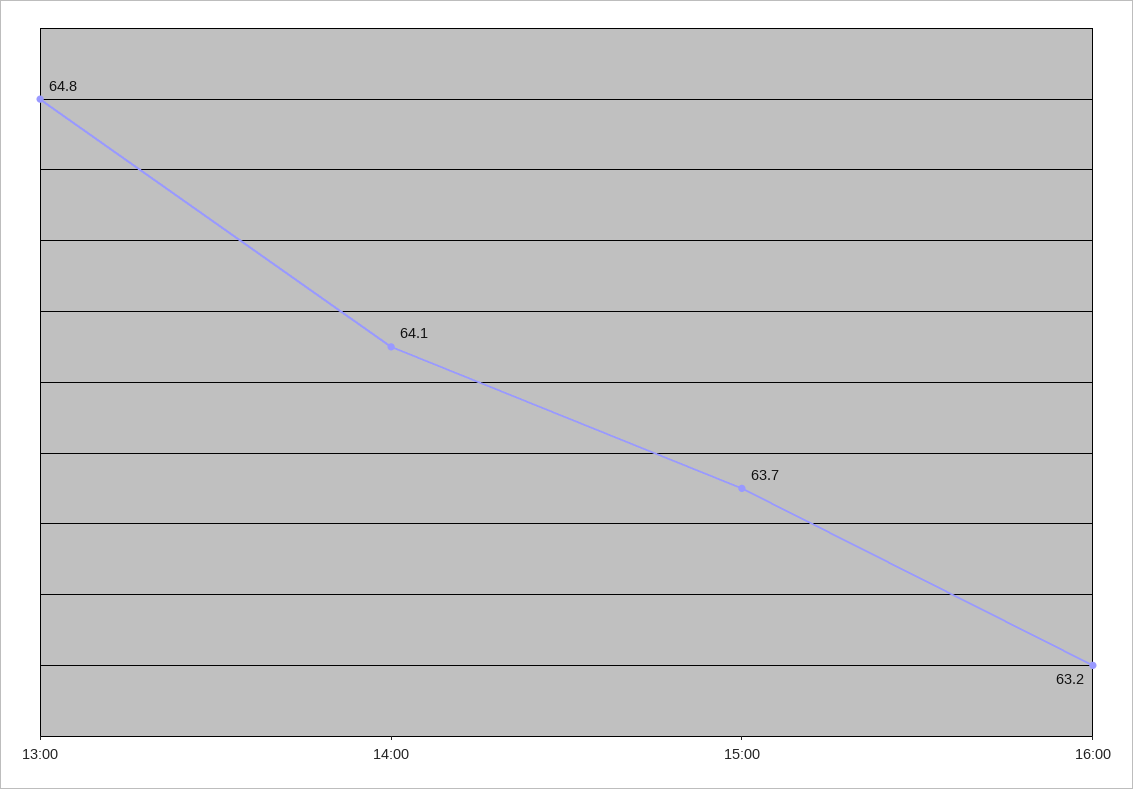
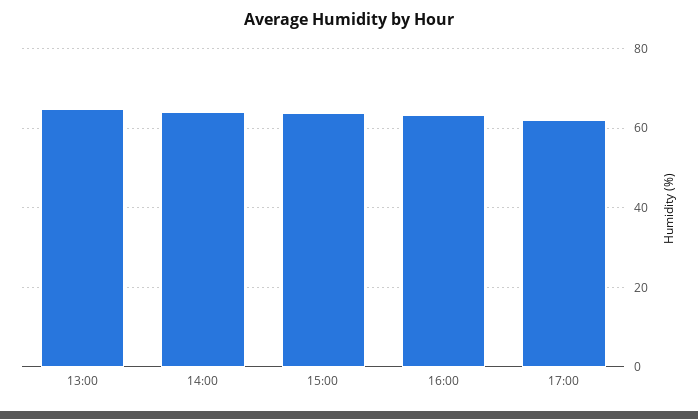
17:00: none -> 62

